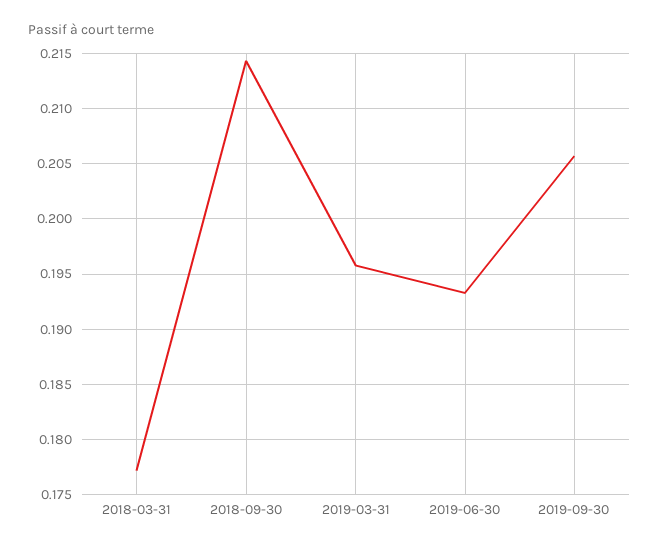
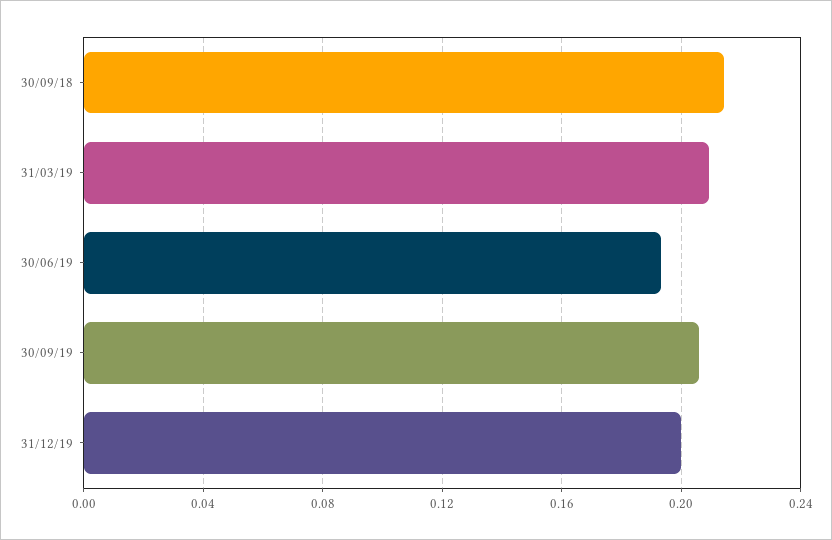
2018-03-31: 0.177 -> none
2019-03-31: 0.196 -> 0.21
31/12/19: none -> 0.2

